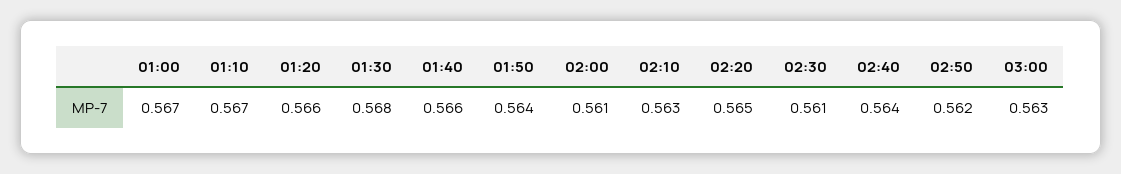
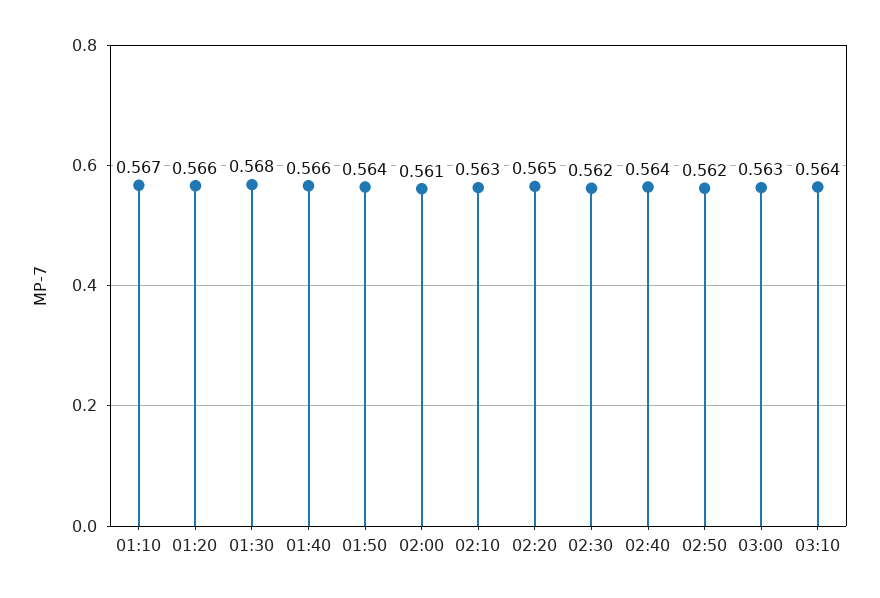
01:00: 0.567 -> none
02:30: 0.561 -> 0.562
03:10: none -> 0.564

